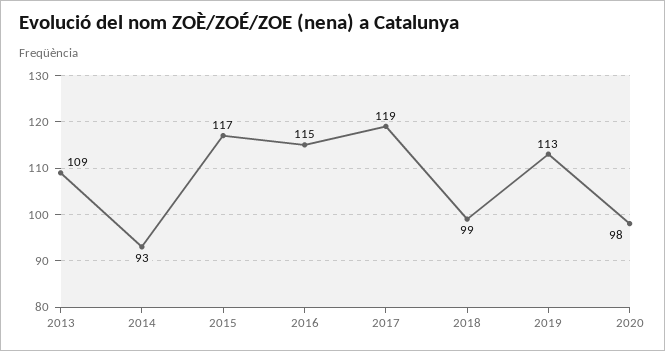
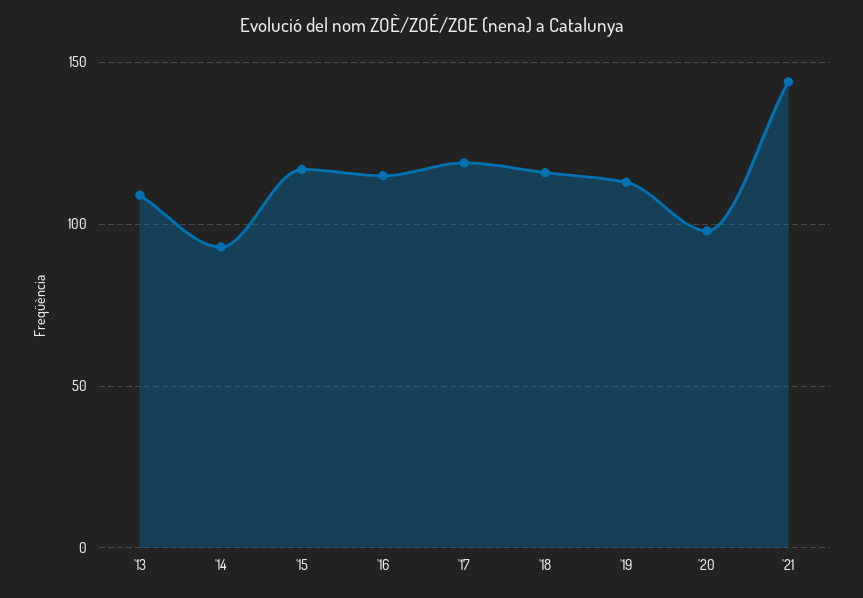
2018: 99 -> 115
'21: none -> 145

